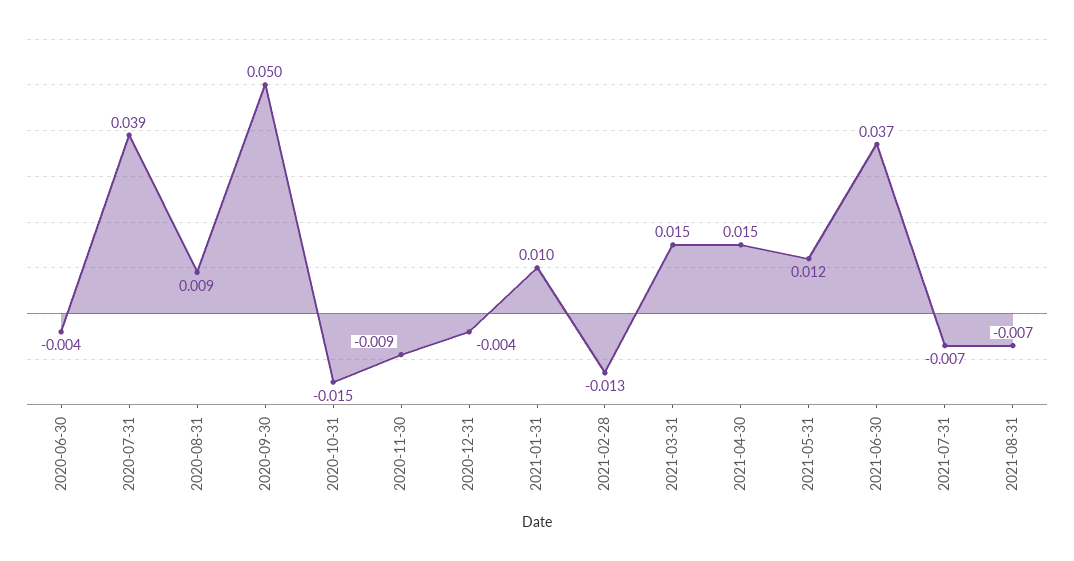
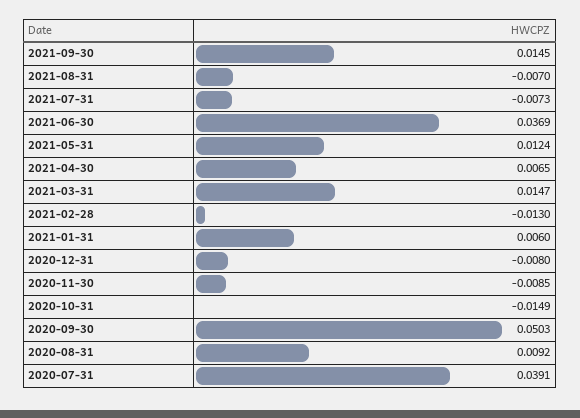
2020-06-30: -0.004 -> none
2020-12-31: -0.004 -> -0.008
2021-01-31: 0.01 -> 0.006
2021-04-30: 0.015 -> 0.0065
2021-09-30: none -> 0.0145

